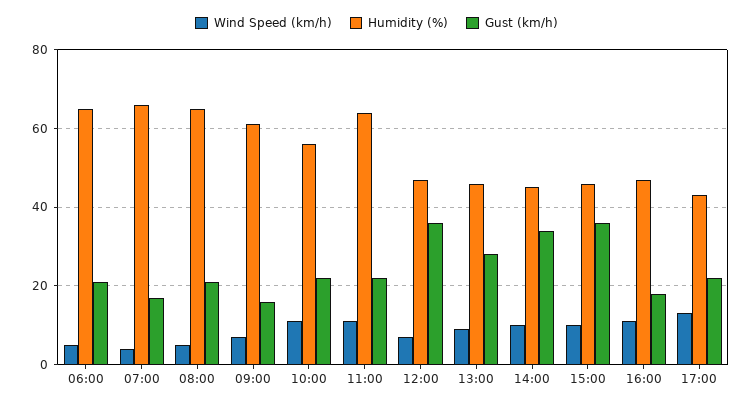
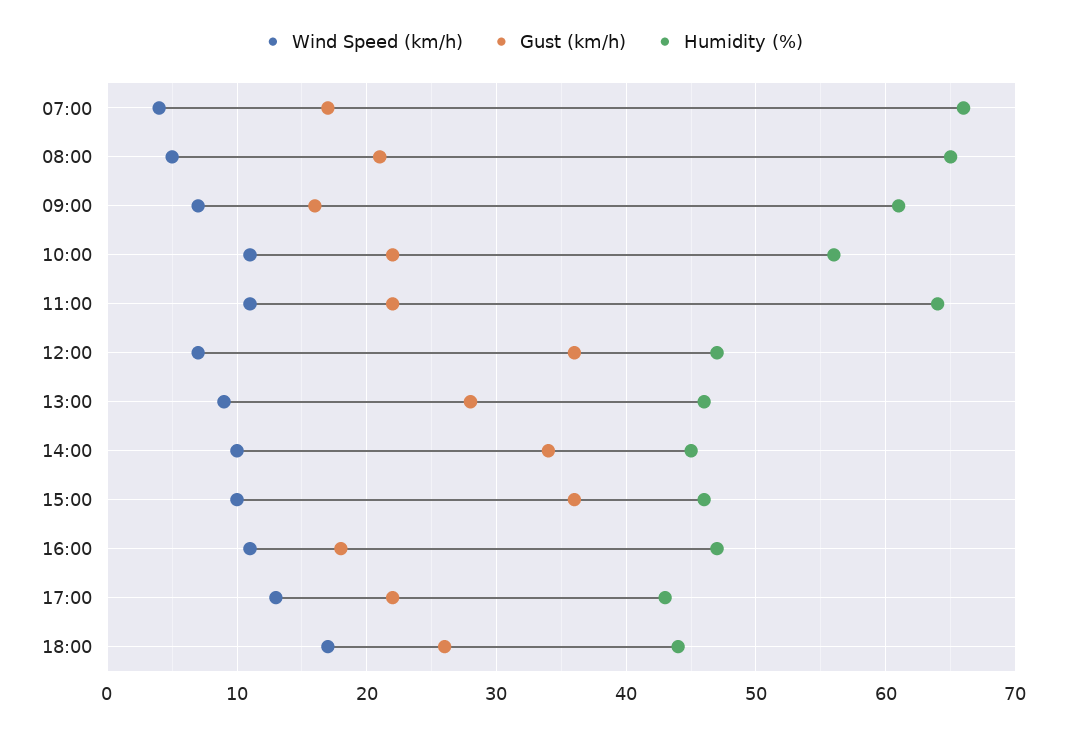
Wind Speed (km/h), 06:00: 5 -> none
Humidity (%), 06:00: 65 -> none
Gust (km/h), 06:00: 20 -> none
Wind Speed (km/h), 18:00: none -> 17
Gust (km/h), 18:00: none -> 26
Humidity (%), 18:00: none -> 44

